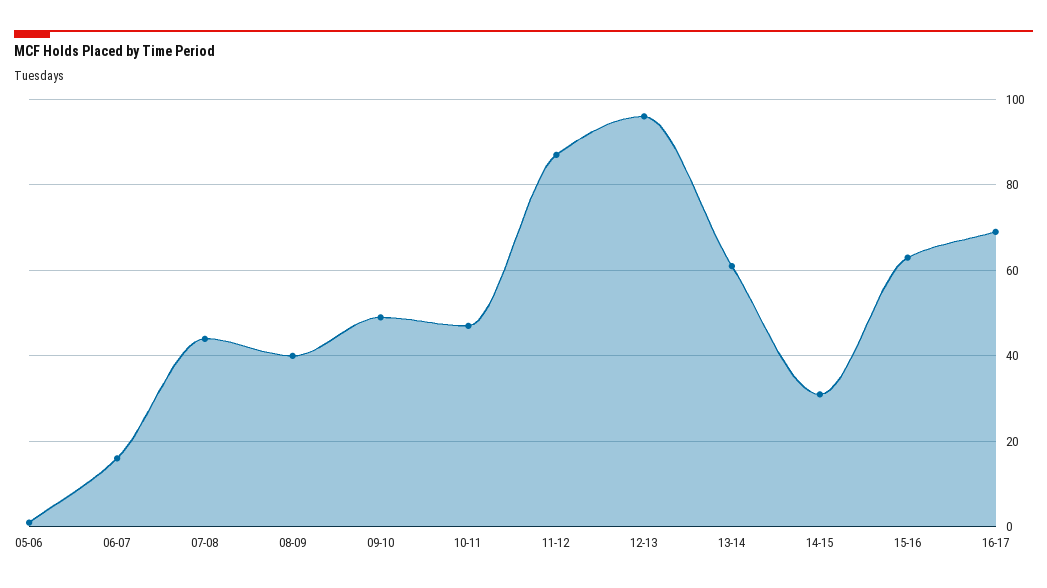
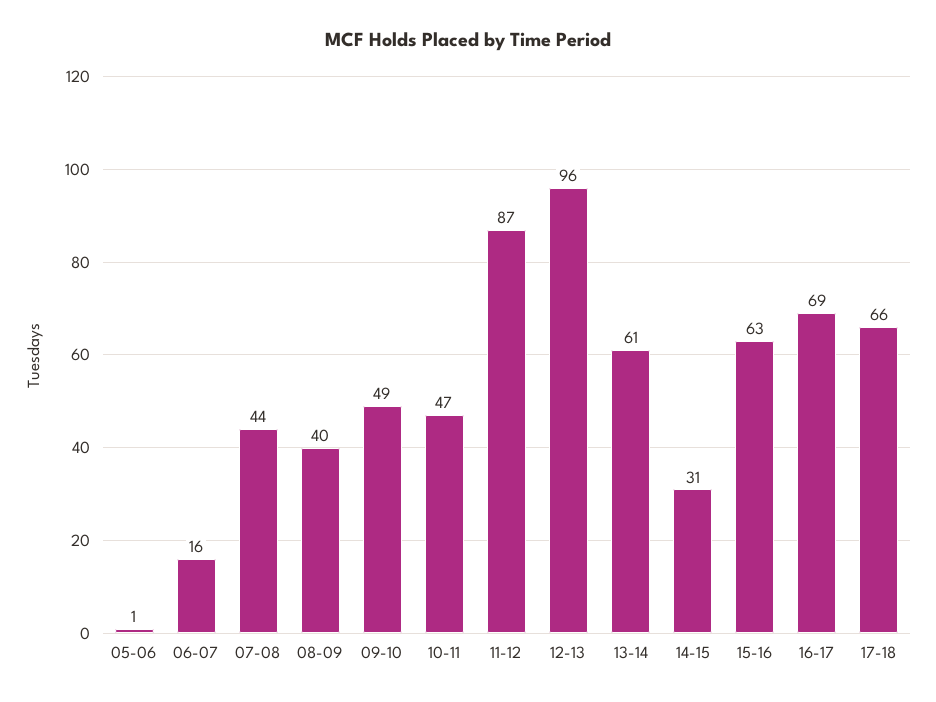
17-18: none -> 66

